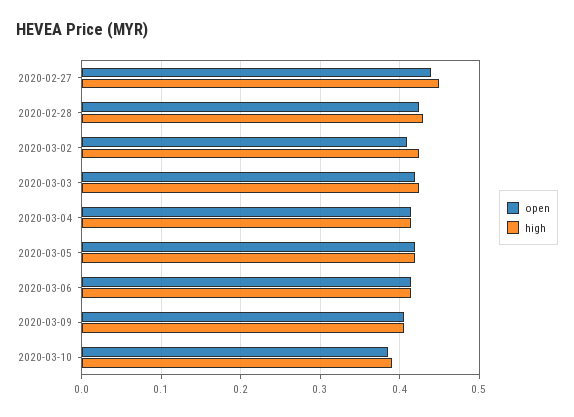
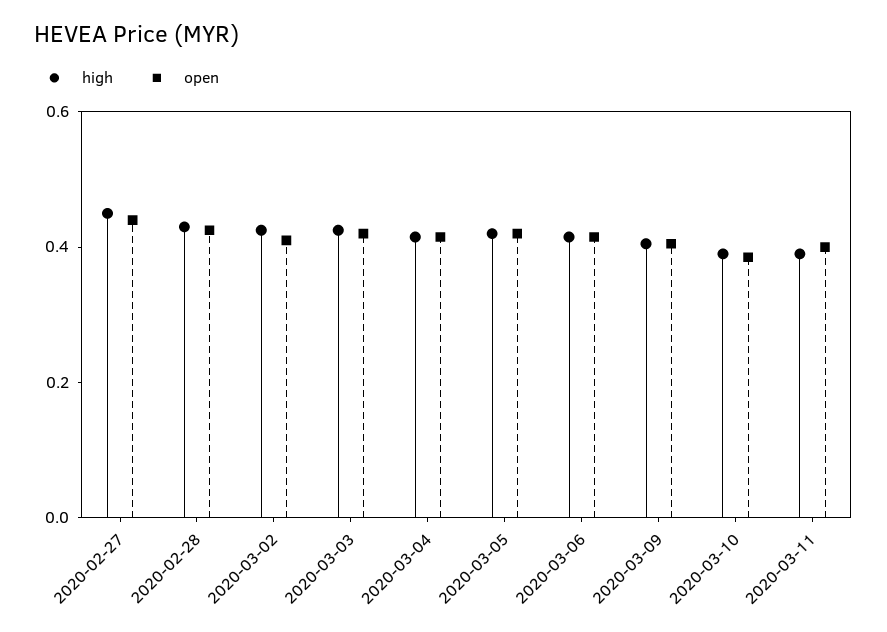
high, 2020-03-11: none -> 0.4
open, 2020-03-11: none -> 0.4

